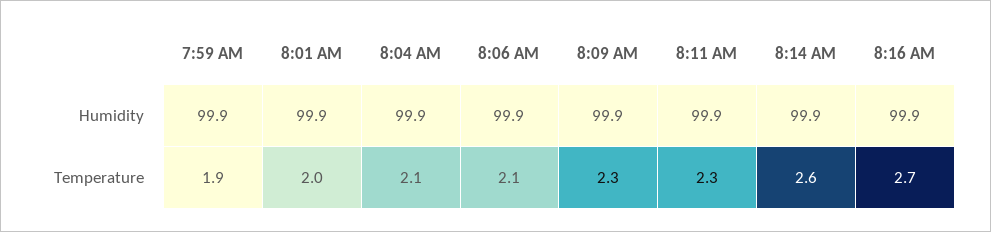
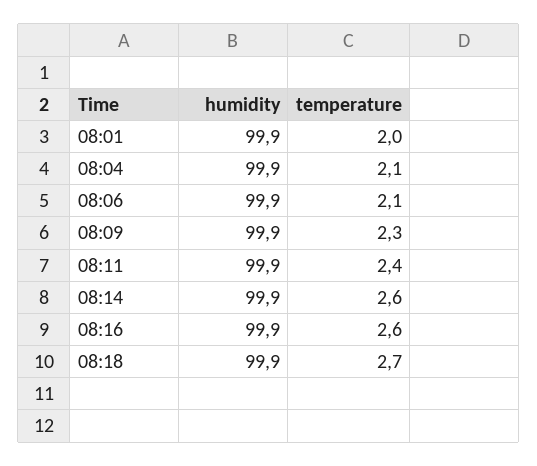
7:59 AM, Humidity: 99.9 -> none
7:59 AM, Temperature: 1.9 -> none
8:11 AM, Temperature: 2.3 -> 2.4
8:16 AM, Temperature: 2.7 -> 2.6
08:18, Humidity: none -> 99.9
08:18, Temperature: none -> 2.7

